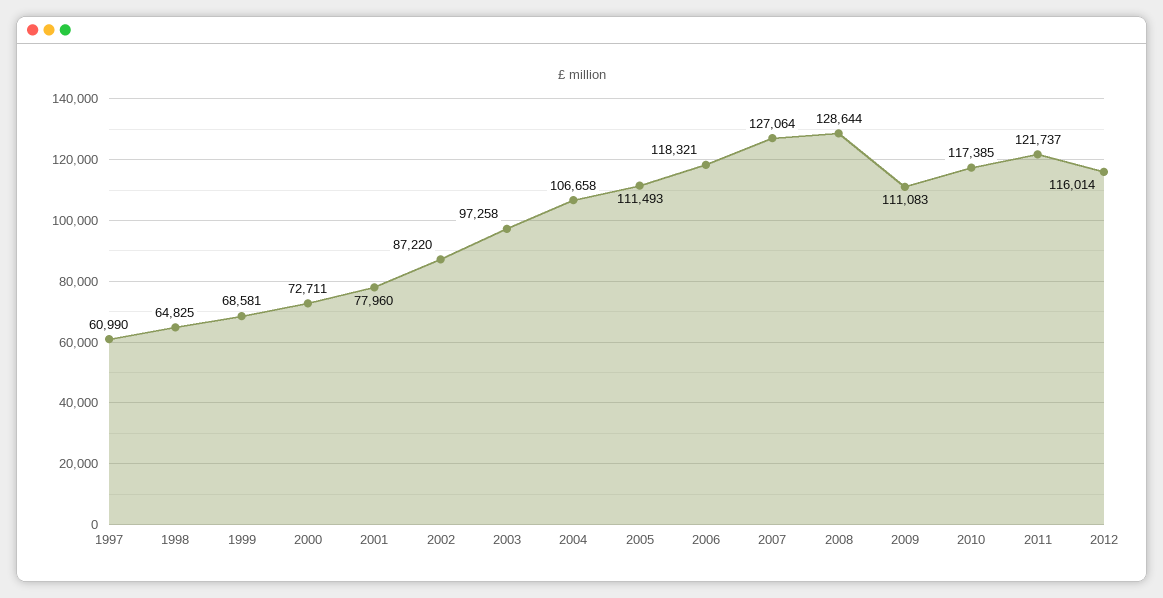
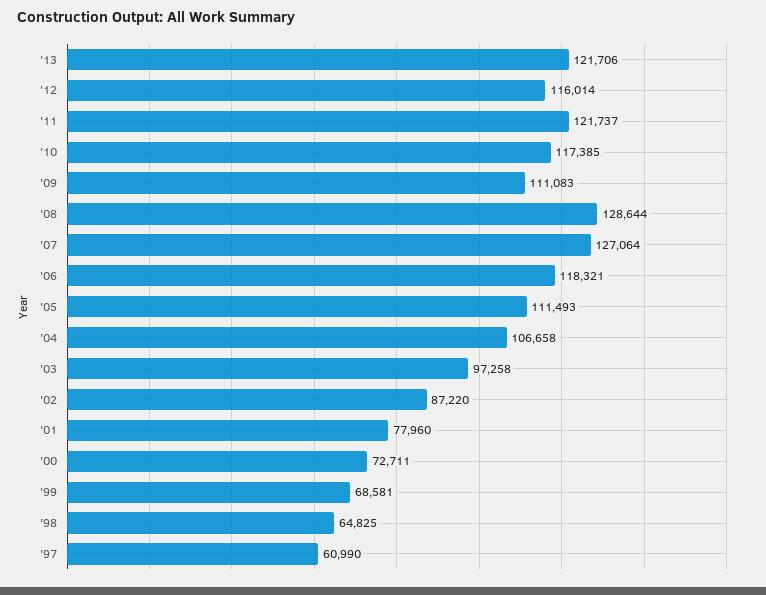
'13: none -> 121706

